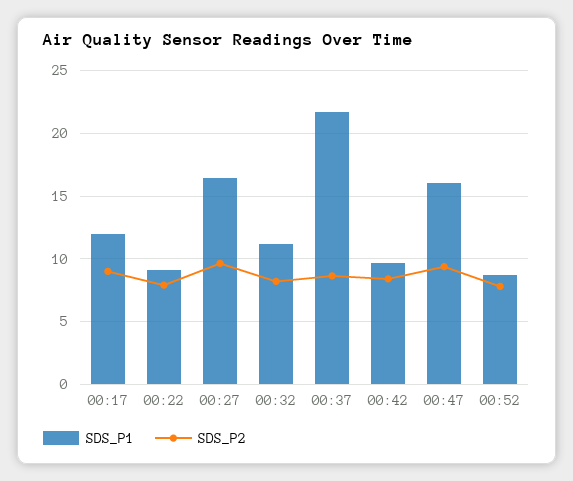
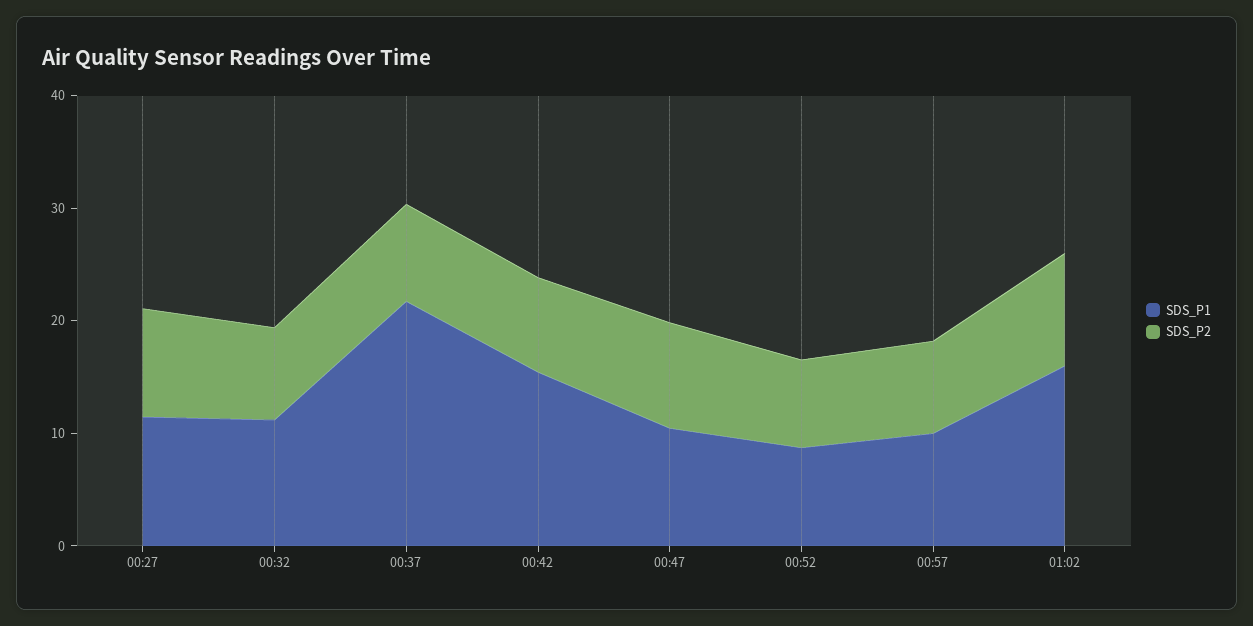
SDS_P1, 00:17: 12 -> none
SDS_P2, 00:17: 9 -> none
SDS_P1, 00:22: 9 -> none
SDS_P2, 00:22: 8 -> none
SDS_P1, 00:27: 16.5 -> 12
SDS_P1, 00:42: 9.5 -> 16
SDS_P1, 00:47: 16 -> 10
SDS_P1, 00:57: none -> 10
SDS_P2, 00:57: none -> 8
SDS_P1, 01:02: none -> 16
SDS_P2, 01:02: none -> 10

